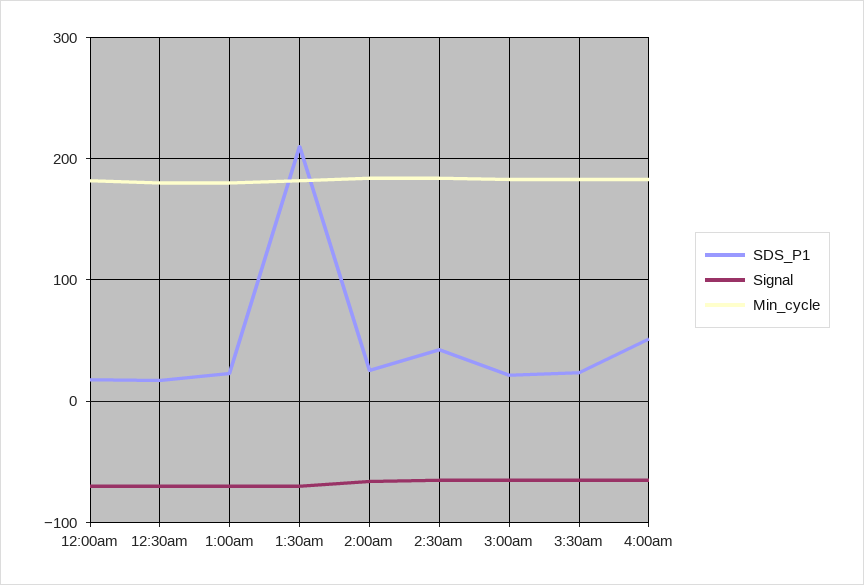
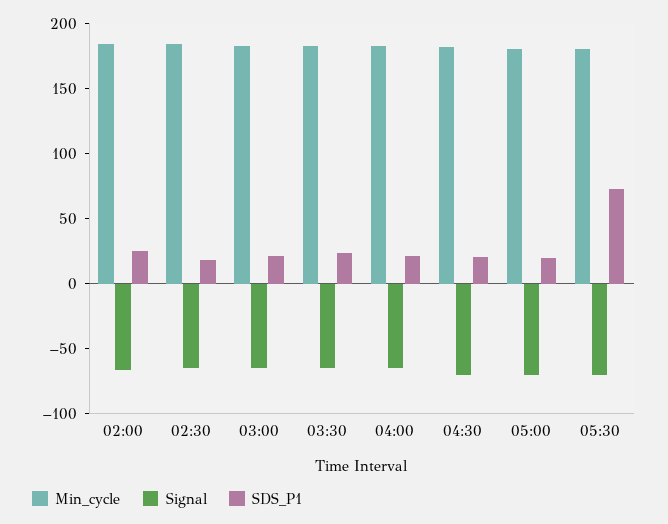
SDS_P1, 12:00am: 20 -> none
Signal, 12:00am: -70 -> none
Min_cycle, 12:00am: 180 -> none
SDS_P1, 12:30am: 20 -> none
Signal, 12:30am: -70 -> none
Min_cycle, 12:30am: 180 -> none
SDS_P1, 1:00am: 20 -> none
Signal, 1:00am: -70 -> none
Min_cycle, 1:00am: 180 -> none
SDS_P1, 1:30am: 210 -> none
Signal, 1:30am: -70 -> none
Min_cycle, 1:30am: 180 -> none
SDS_P1, 2:30am: 40 -> 20
SDS_P1, 4:00am: 50 -> 20
Min_cycle, 04:30: none -> 180
Signal, 04:30: none -> -70
SDS_P1, 04:30: none -> 20
Min_cycle, 05:00: none -> 180
Signal, 05:00: none -> -70
SDS_P1, 05:00: none -> 20
Min_cycle, 05:30: none -> 180
Signal, 05:30: none -> -70
SDS_P1, 05:30: none -> 70

